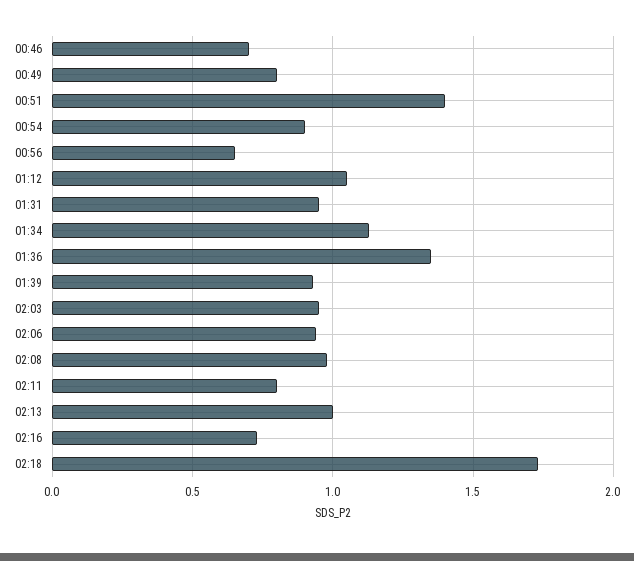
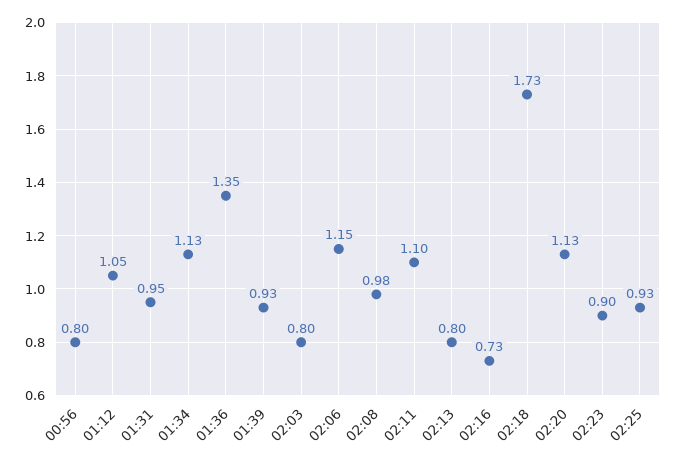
00:46: 0.7 -> none
00:49: 0.8 -> none
00:51: 1.4 -> none
00:54: 0.9 -> none
00:56: 0.65 -> 0.8
02:03: 0.95 -> 0.8
02:06: 0.95 -> 1.15
02:11: 0.8 -> 1.1
02:13: 1 -> 0.8
02:20: none -> 1.13
02:23: none -> 0.9
02:25: none -> 0.93

